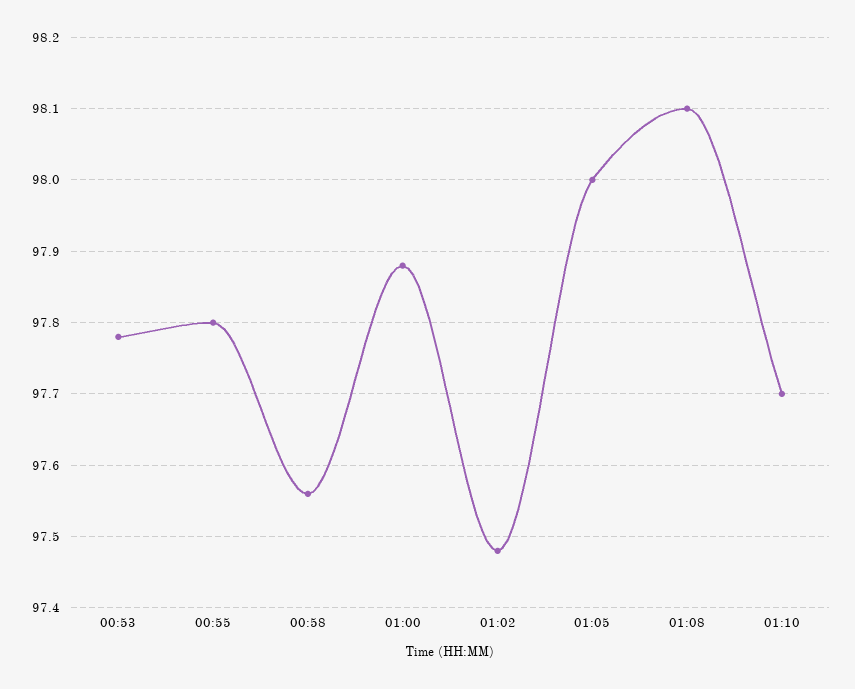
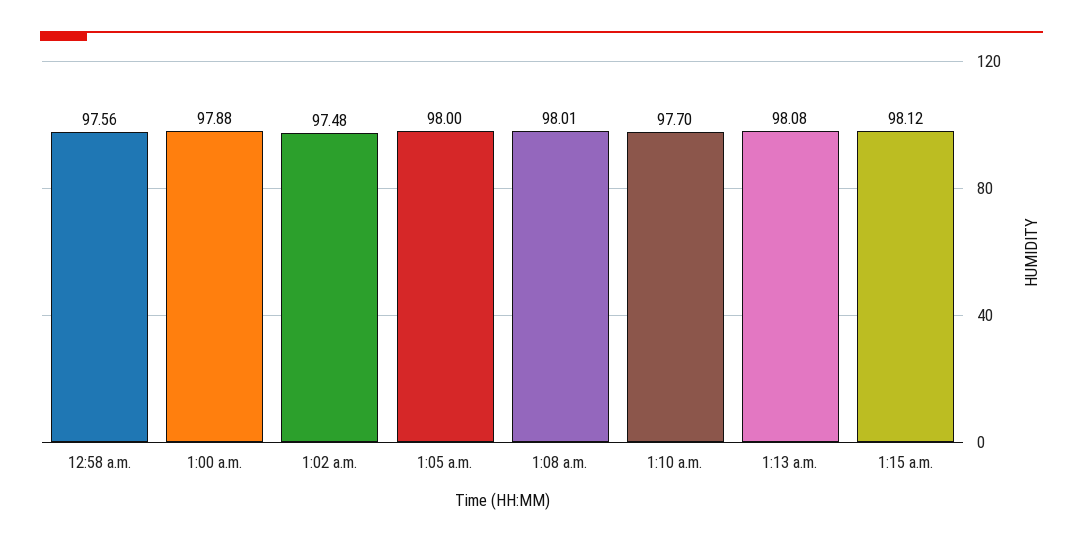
00:53: 97.78 -> none
00:55: 97.8 -> none
01:08: 98.1 -> 98.01
1:13 a.m.: none -> 98.08
1:15 a.m.: none -> 98.12

